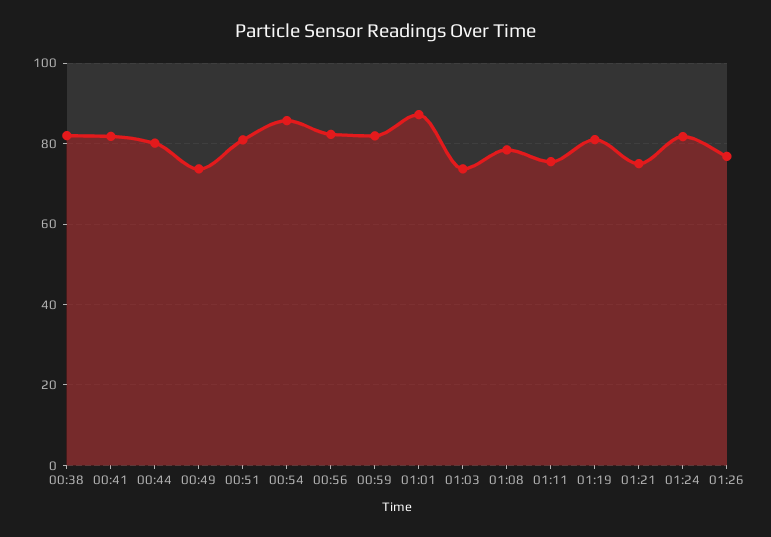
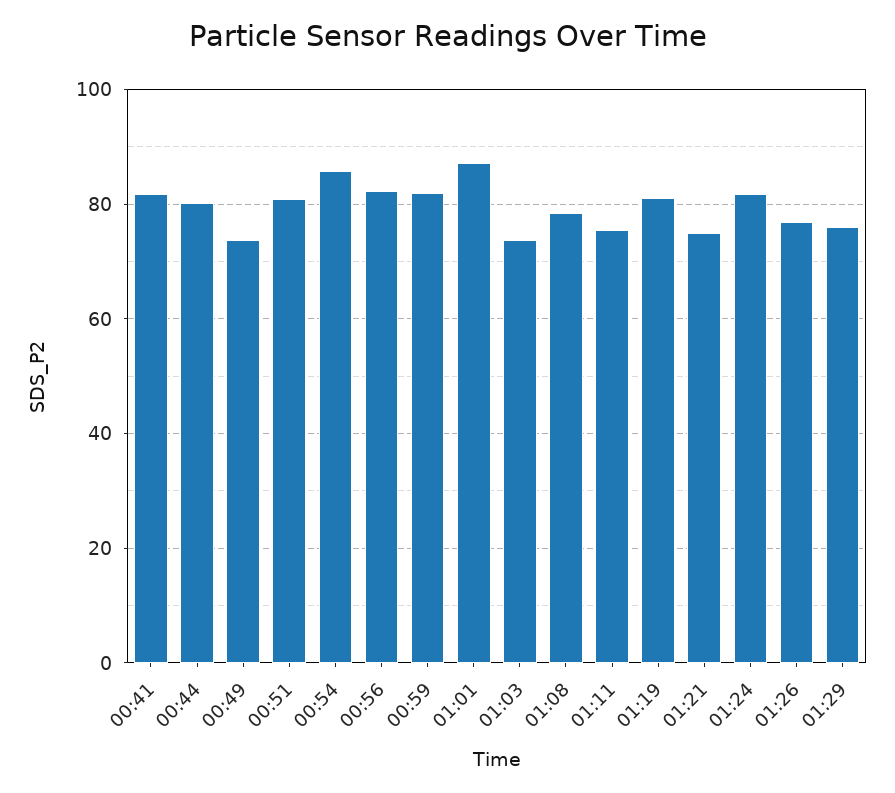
00:38: 82 -> none
01:29: none -> 76

